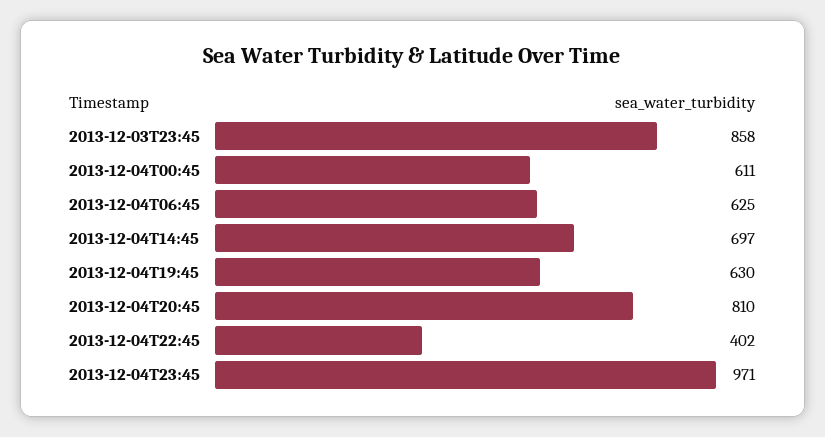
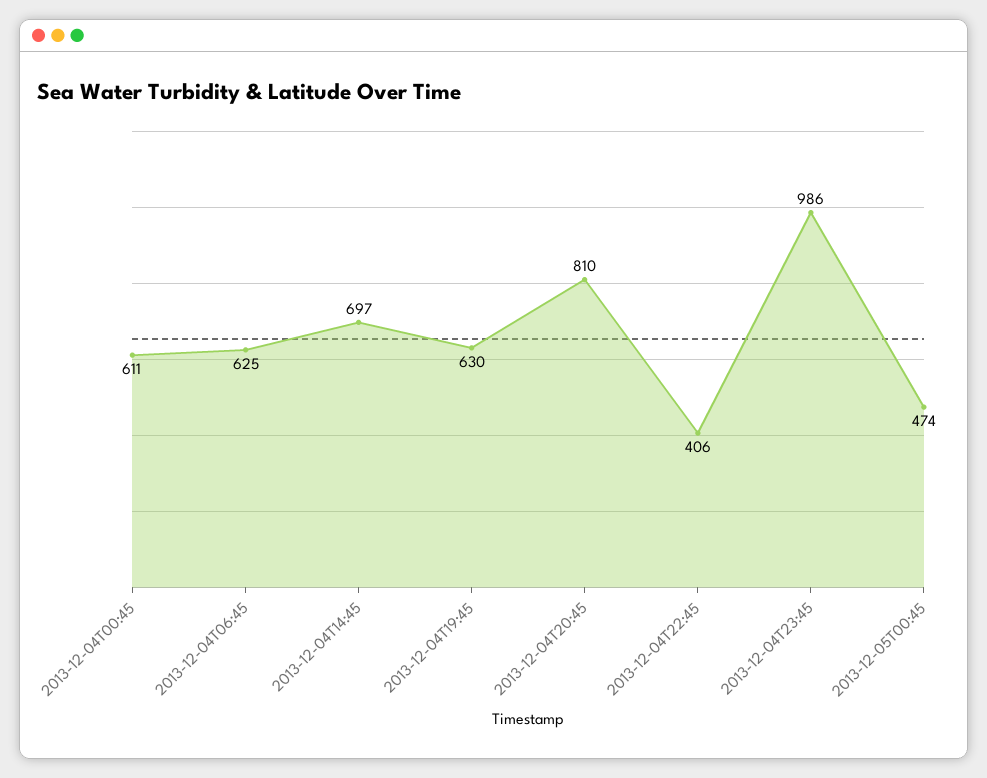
2013-12-03T23:45: 858 -> none
2013-12-04T22:45: 402 -> 406
2013-12-04T23:45: 971 -> 986
2013-12-05T00:45: none -> 474

